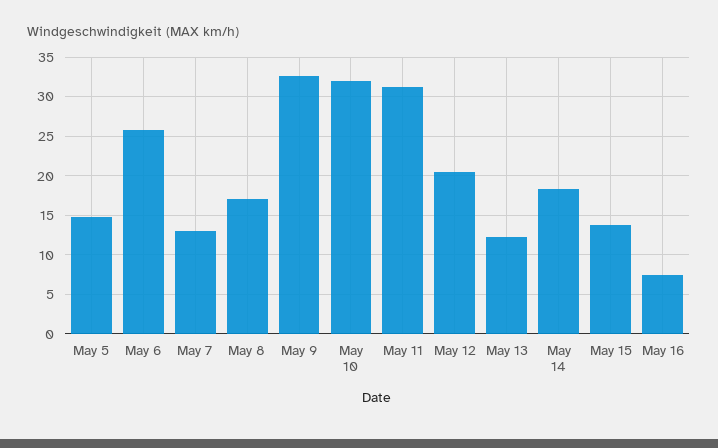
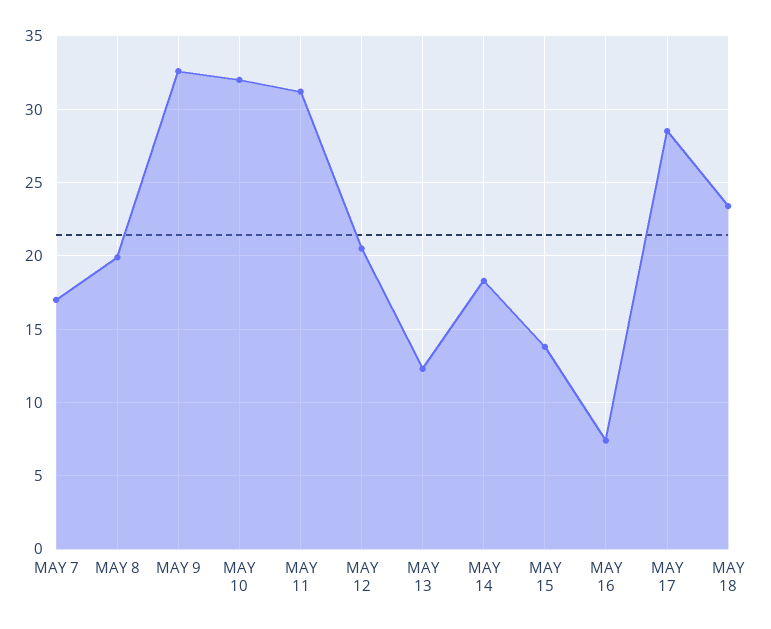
May 5: 15 -> none
May 6: 26 -> none
May 7: 13 -> 17
May 8: 17 -> 20
MAY 17: none -> 28.5
MAY 18: none -> 23.5

